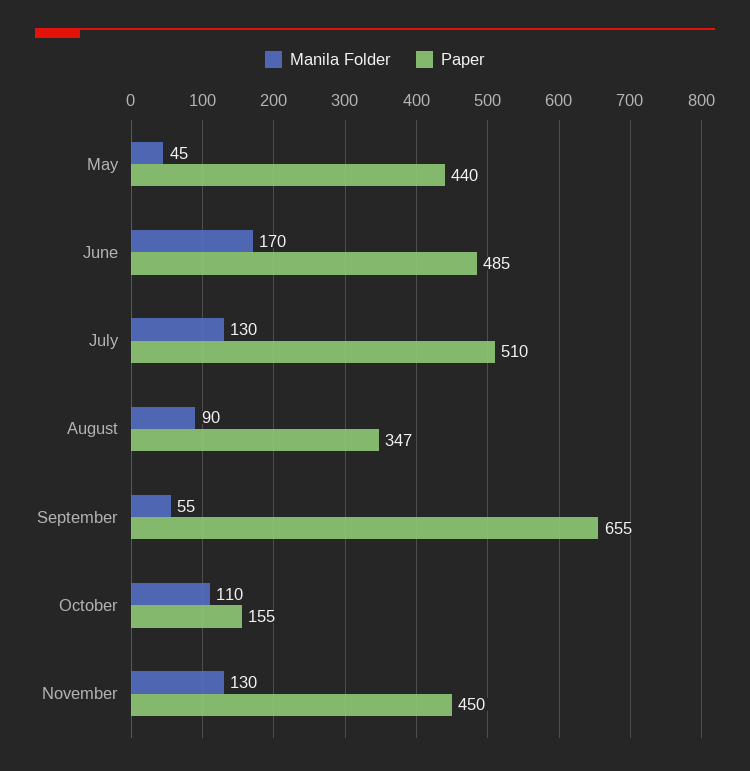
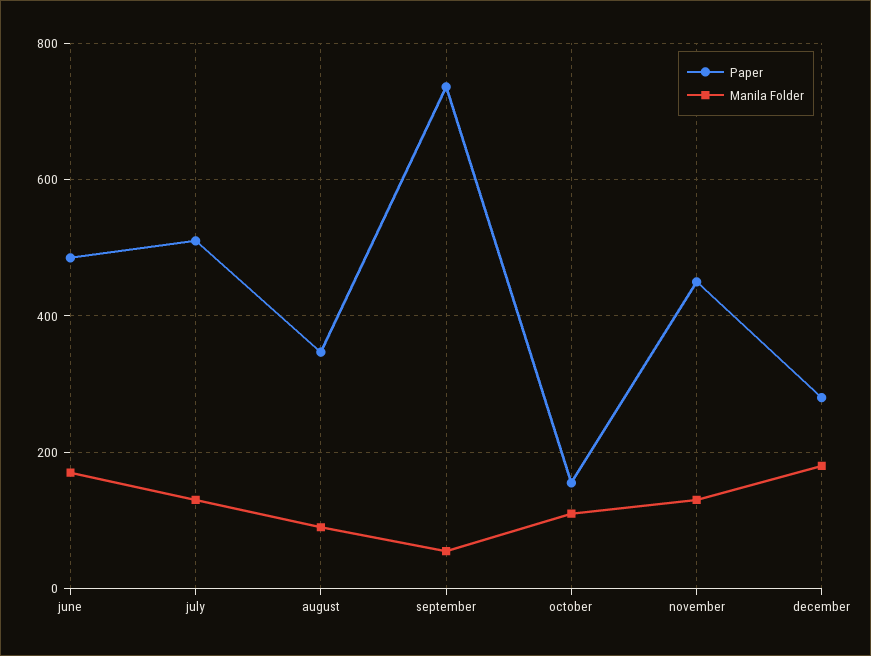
Manila Folder, May: 45 -> none
Paper, May: 440 -> none
Paper, September: 655 -> 740
Paper, december: none -> 280
Manila Folder, december: none -> 180

